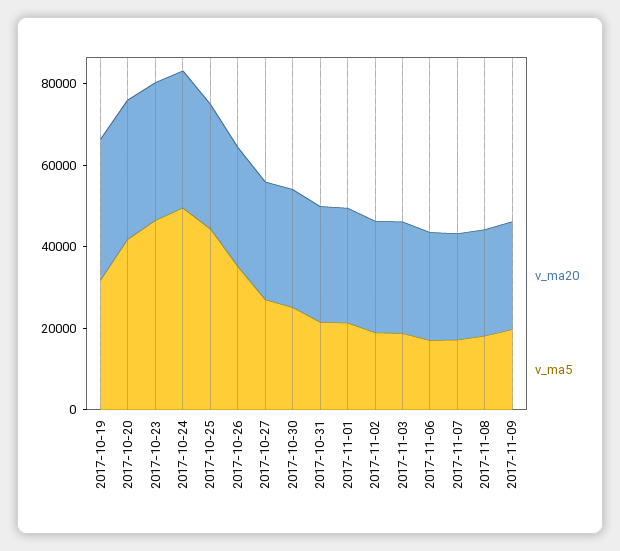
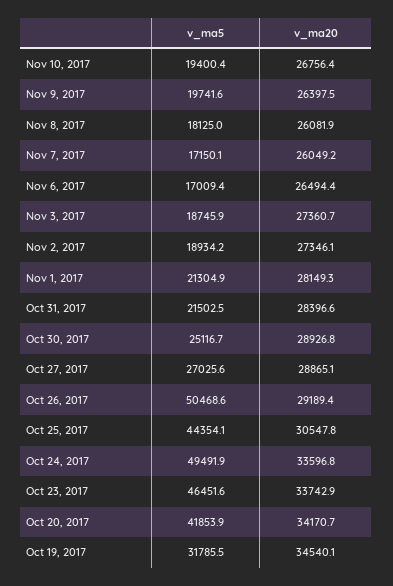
v_ma5, 2017-10-26: 35000 -> 50468.6
v_ma5, Nov 10, 2017: none -> 19400.4
v_ma20, Nov 10, 2017: none -> 26756.4

